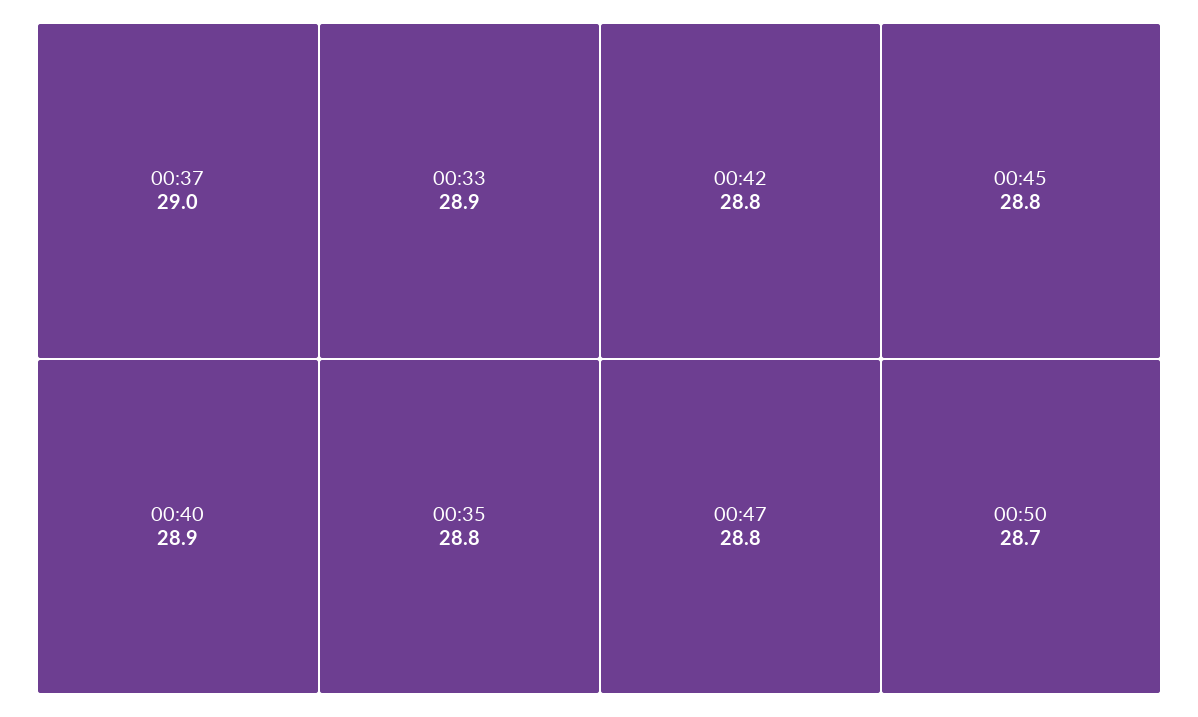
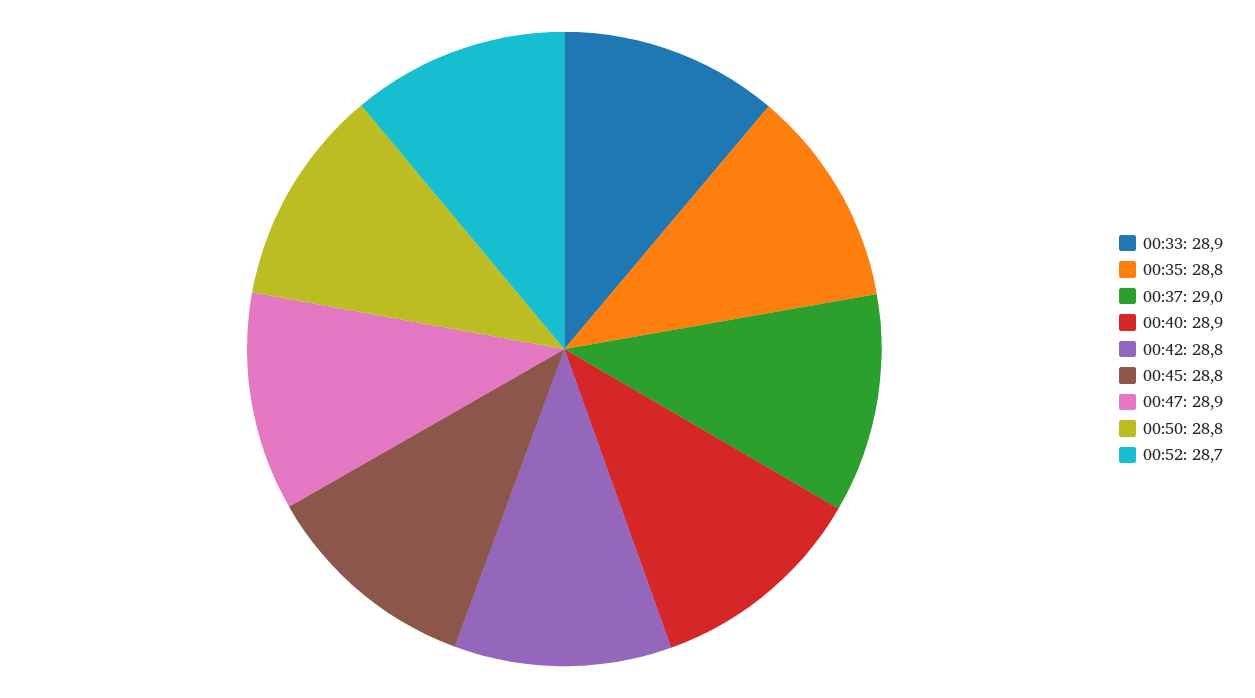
00:47: 28.8 -> 28.9
00:50: 28.7 -> 28.8
00:52: none -> 28.7

